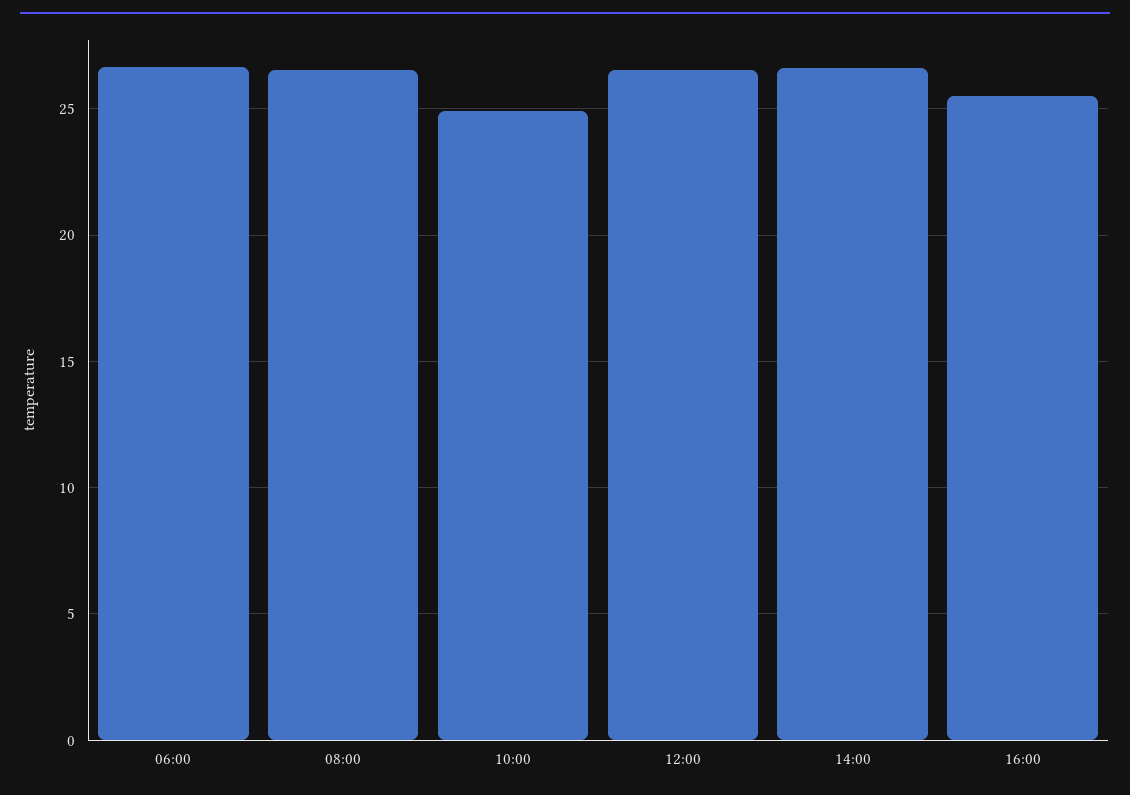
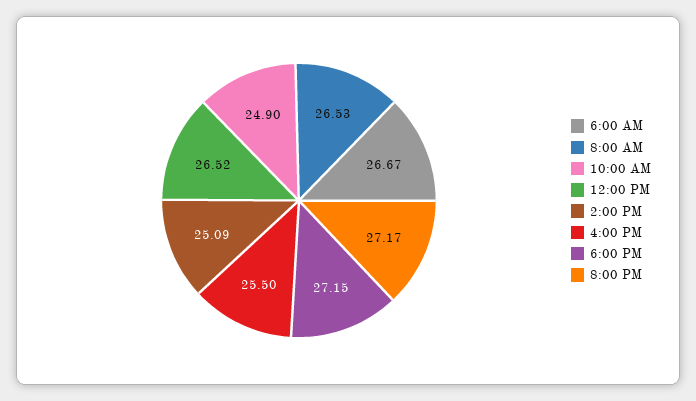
14:00: 26.5 -> 25.09
6:00 PM: none -> 27.15
8:00 PM: none -> 27.17

